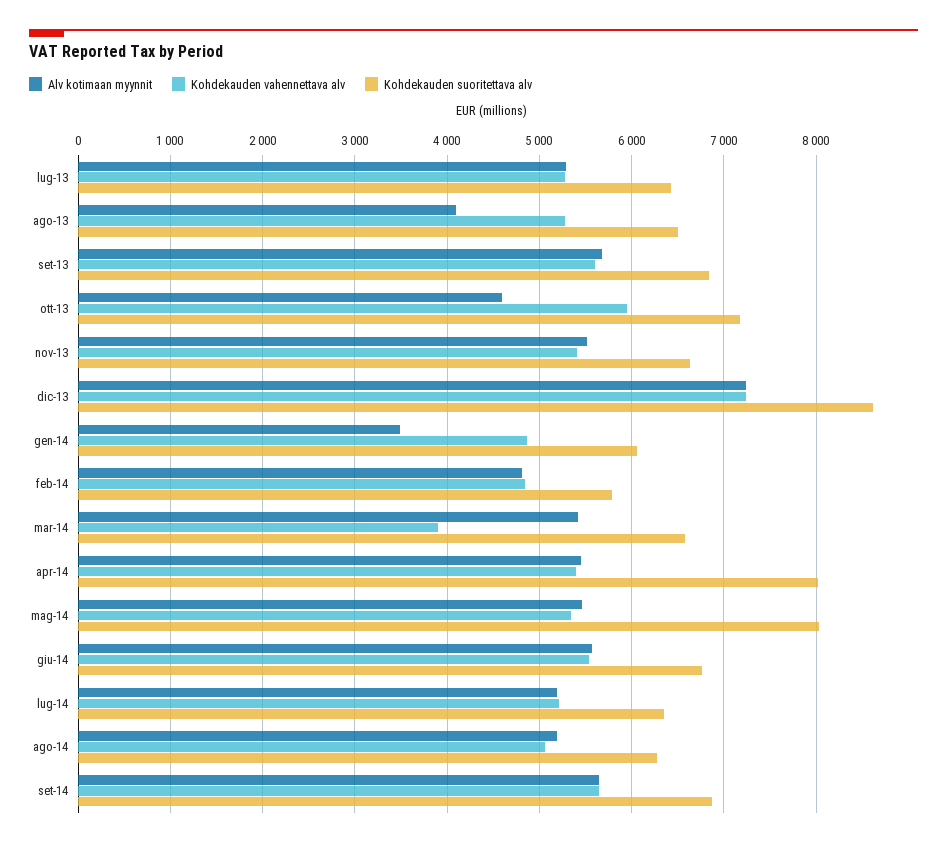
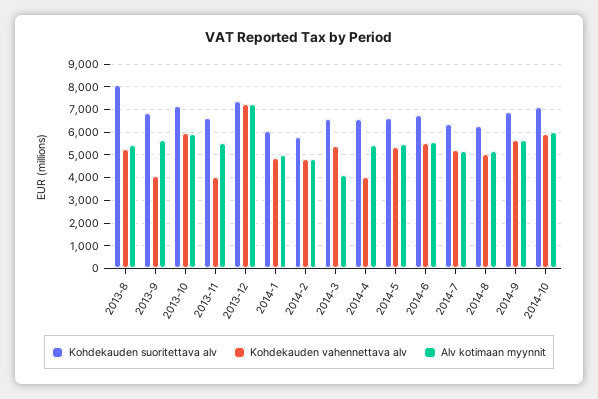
Alv kotimaan myynnit, lug-13: 5300 -> none
Kohdekauden vahennettava alv, lug-13: 5300 -> none
Kohdekauden suoritettava alv, lug-13: 6400 -> none
Alv kotimaan myynnit, ago-13: 4100 -> 5500
Kohdekauden suoritettava alv, ago-13: 6500 -> 8000
Kohdekauden vahennettava alv, set-13: 5600 -> 4000
Alv kotimaan myynnit, ott-13: 4600 -> 6000
Kohdekauden vahennettava alv, nov-13: 5400 -> 4000
Kohdekauden suoritettava alv, dic-13: 8600 -> 7500
Alv kotimaan myynnit, gen-14: 3500 -> 5000
Alv kotimaan myynnit, mar-14: 5400 -> 4000
Kohdekauden vahennettava alv, mar-14: 3900 -> 5500
Kohdekauden vahennettava alv, apr-14: 5400 -> 4000
Kohdekauden suoritettava alv, apr-14: 8000 -> 6500
Kohdekauden suoritettava alv, mag-14: 8000 -> 6500
Kohdekauden suoritettava alv, 2014-10: none -> 7000
Kohdekauden vahennettava alv, 2014-10: none -> 6000
Alv kotimaan myynnit, 2014-10: none -> 6000

